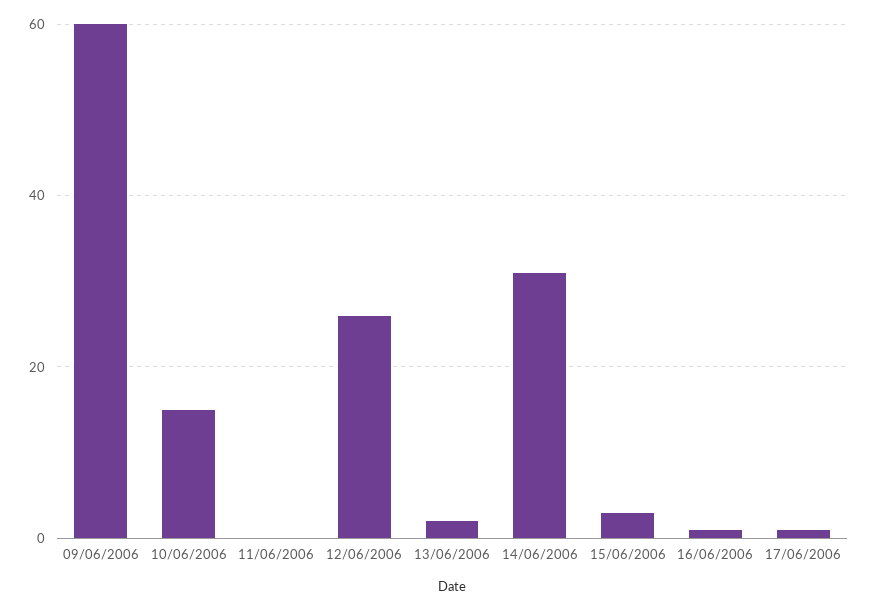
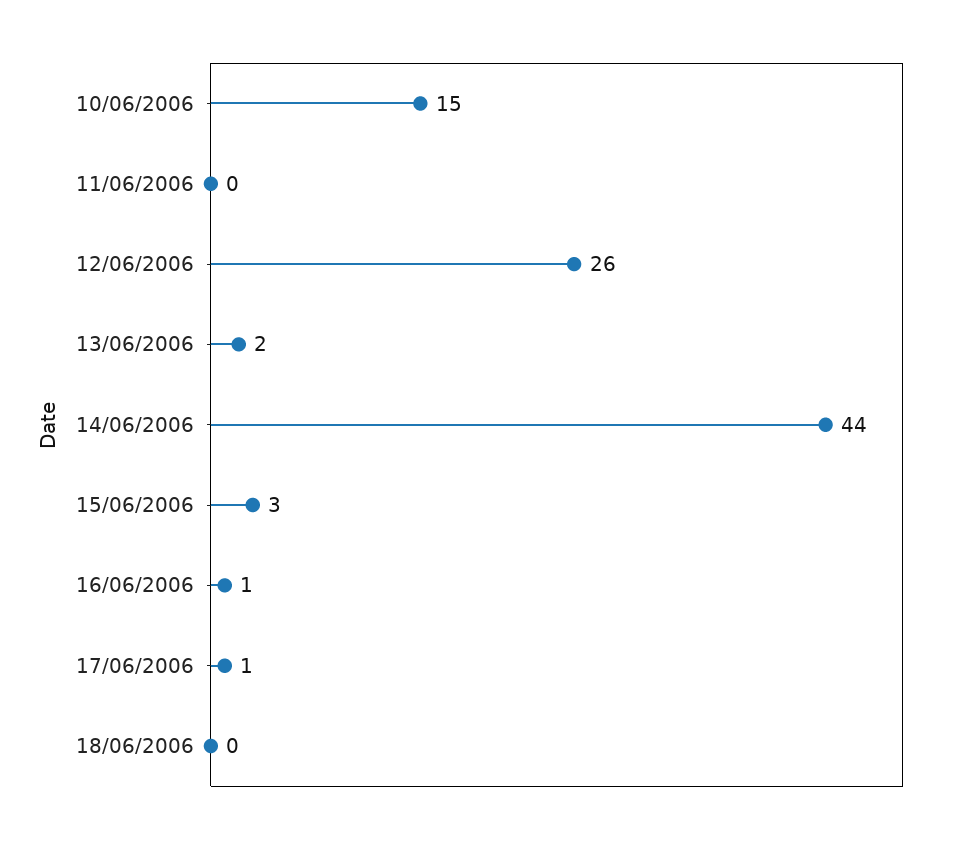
09/06/2006: 60 -> none
14/06/2006: 30 -> 44
18/06/2006: none -> 0

